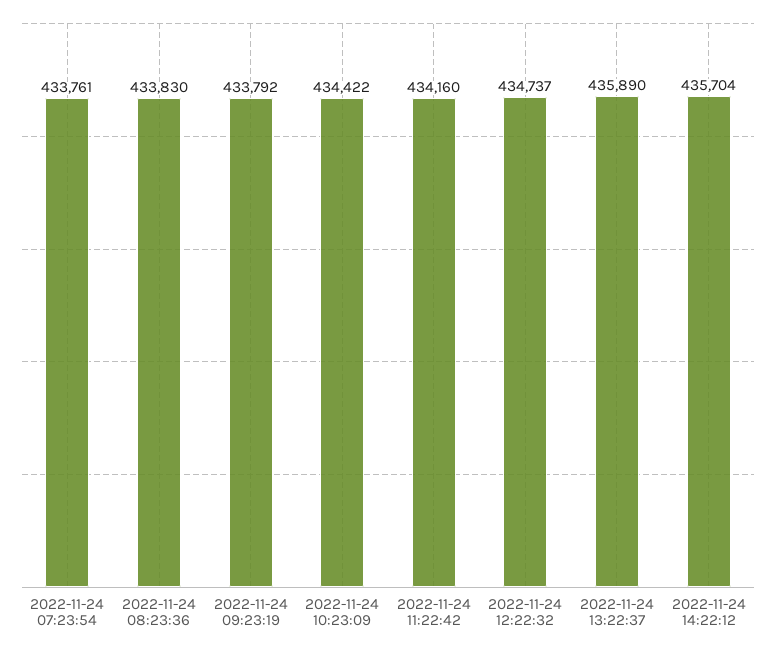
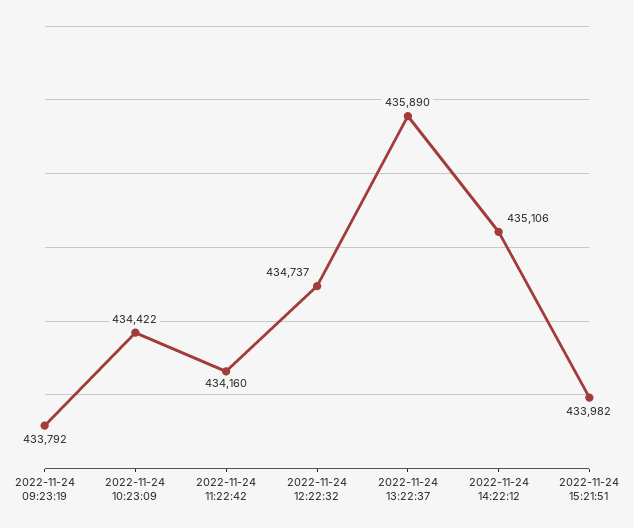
2022-11-24 07:23:54: 433761 -> none
2022-11-24 08:23:36: 433830 -> none
2022-11-24 14:22:12: 435704 -> 435106
2022-11-24 15:21:51: none -> 433982

